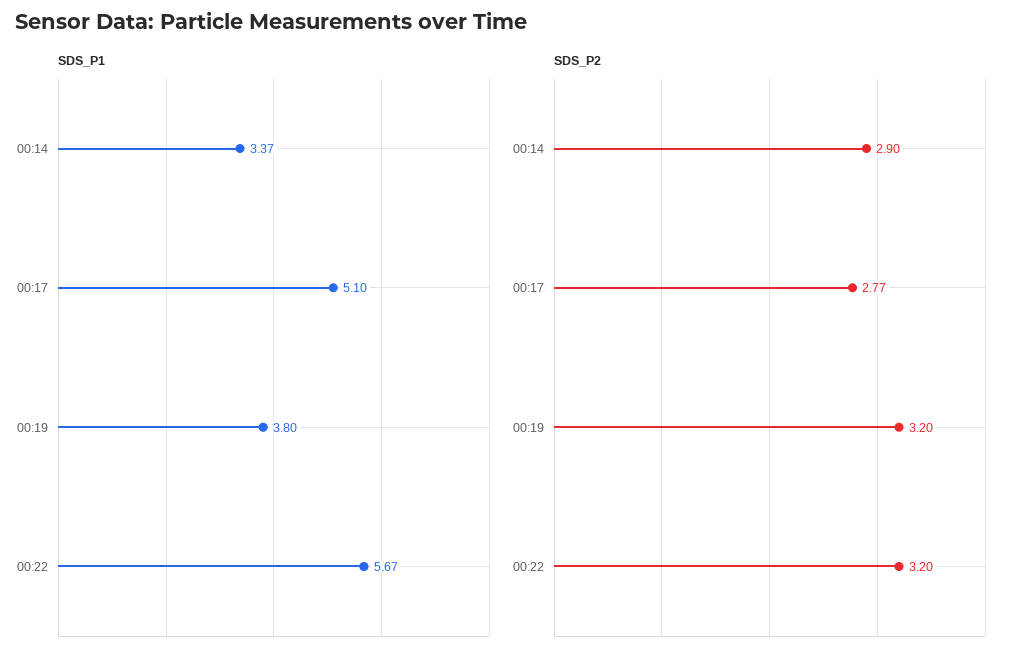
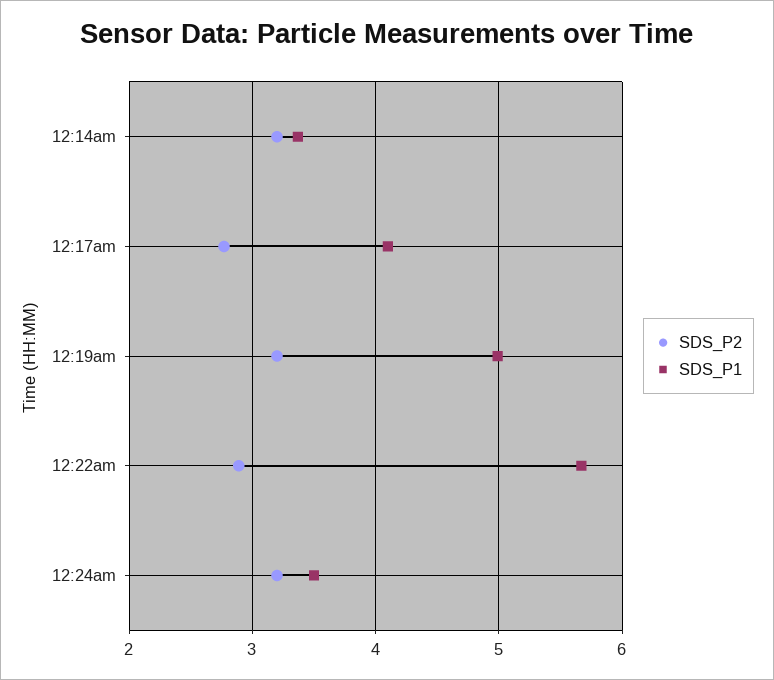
SDS_P1, 00:17: 5.1 -> 4.1
SDS_P1, 00:19: 3.8 -> 5
SDS_P2, 00:14: 2.9 -> 3.2
SDS_P2, 00:22: 3.2 -> 2.9
SDS_P2, 12:24am: none -> 3.2
SDS_P1, 12:24am: none -> 3.5

